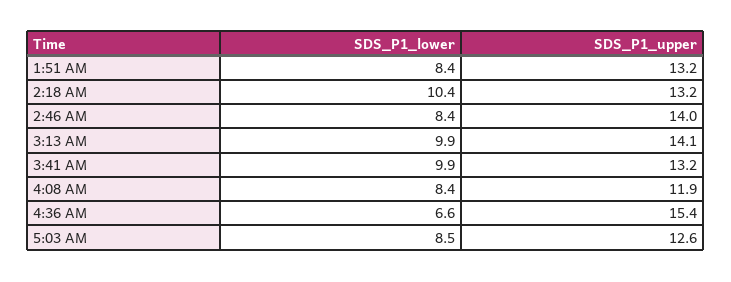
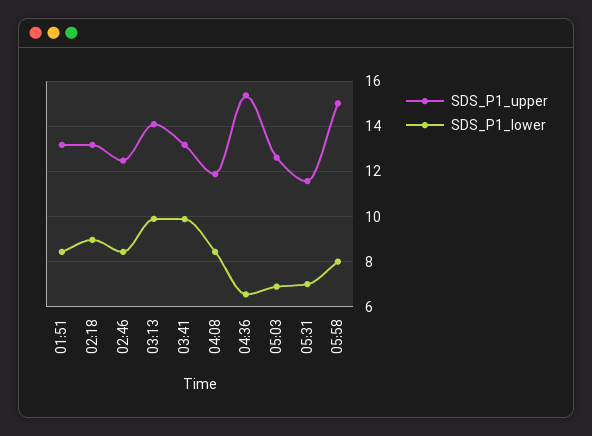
SDS_P1_lower, 2:18 AM: 10.4 -> 9
SDS_P1_upper, 2:46 AM: 14 -> 12.5
SDS_P1_lower, 5:03 AM: 8.5 -> 7
SDS_P1_upper, 05:31: none -> 11.5
SDS_P1_lower, 05:31: none -> 7
SDS_P1_upper, 05:58: none -> 15
SDS_P1_lower, 05:58: none -> 8

